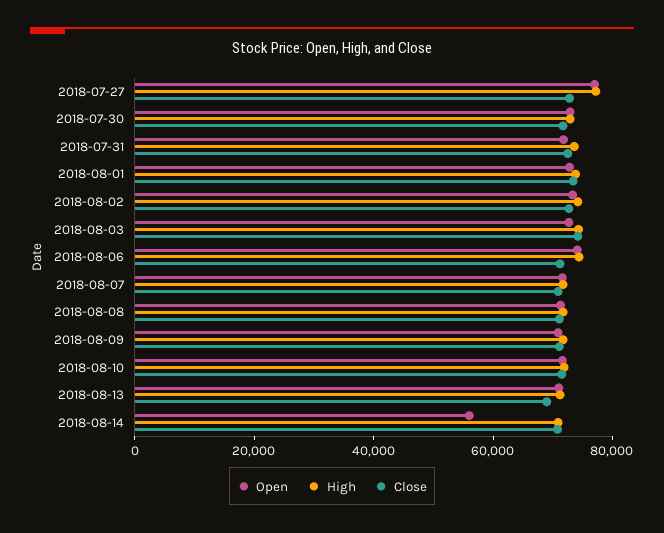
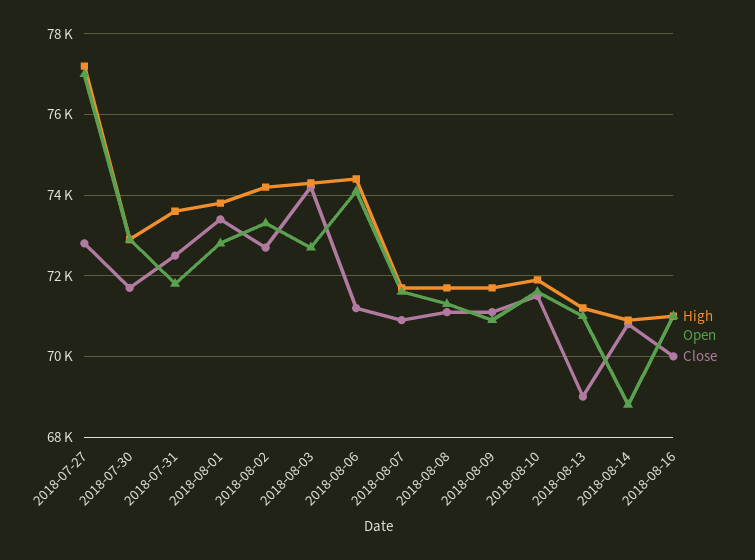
Open, 2018-08-14: 55000 -> 68800
High, 2018-08-16: none -> 71000
Open, 2018-08-16: none -> 71000
Close, 2018-08-16: none -> 70000

